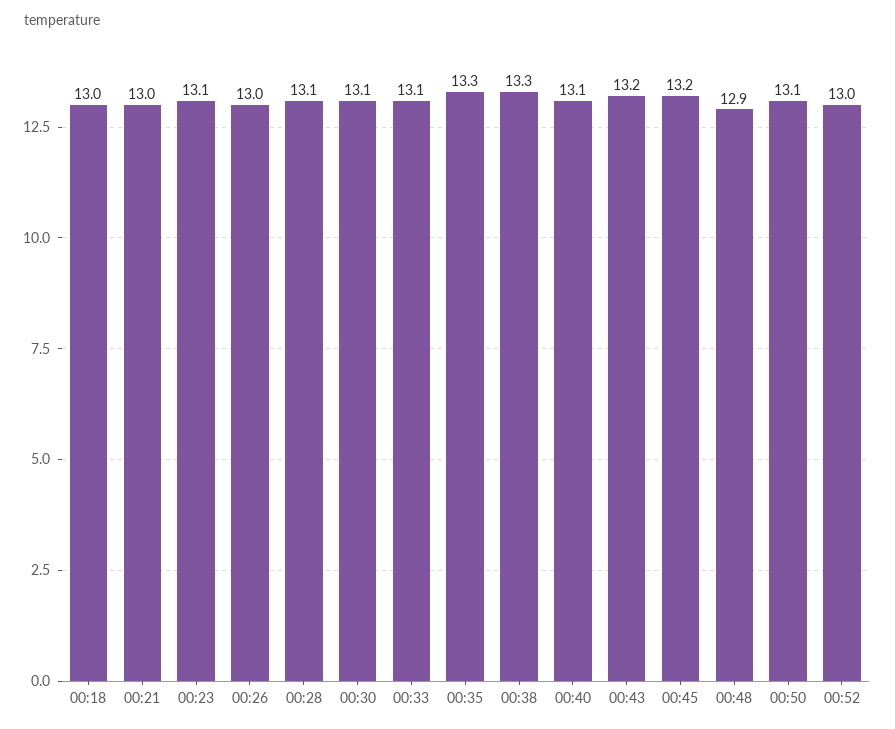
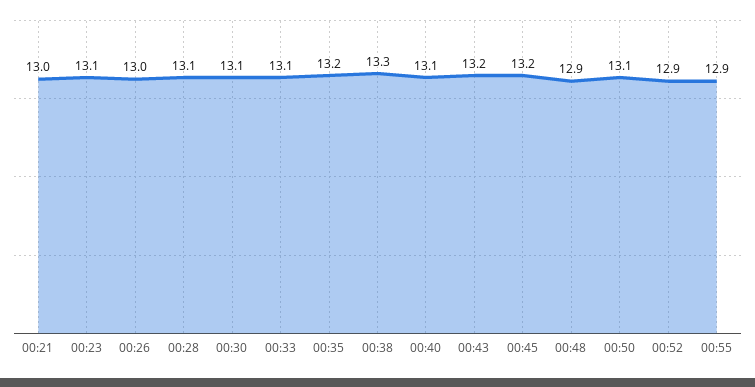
00:18: 13 -> none
00:35: 13.3 -> 13.2
00:52: 13 -> 12.9
00:55: none -> 12.9

